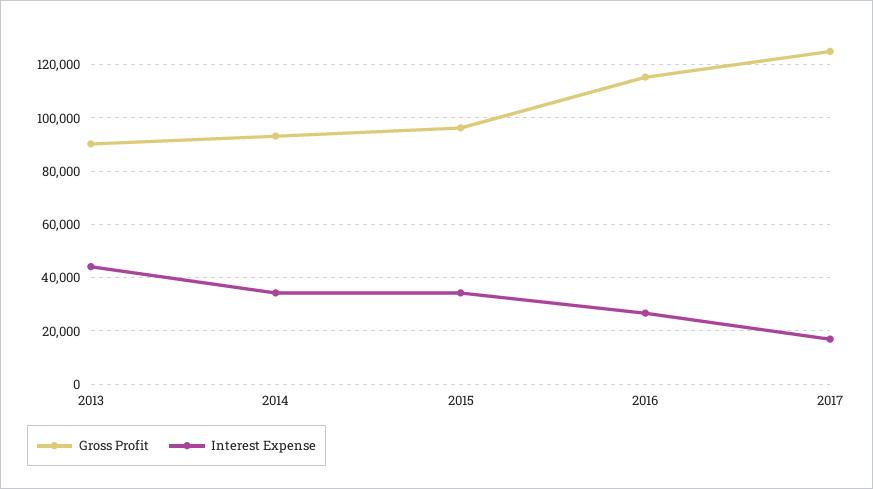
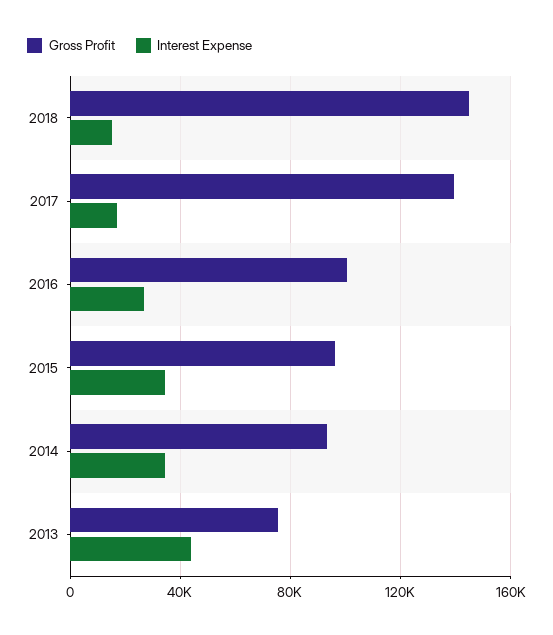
Gross Profit, 2013: 90000 -> 75000
Gross Profit, 2016: 115000 -> 100000
Gross Profit, 2017: 125000 -> 140000
Gross Profit, 2018: none -> 145000
Interest Expense, 2018: none -> 15000

